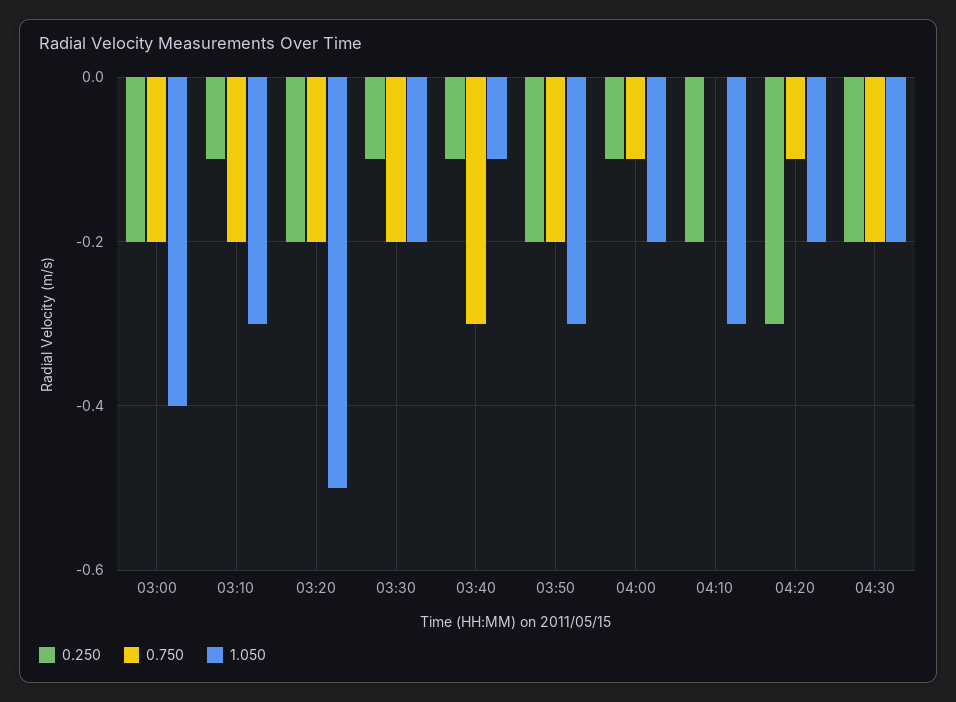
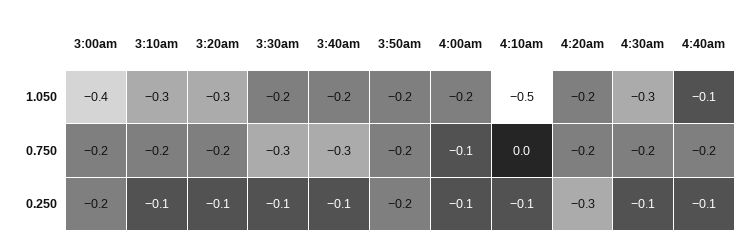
0.250, 03:20: -0.2 -> -0.1
1.050, 03:20: -0.5 -> -0.3
0.750, 03:30: -0.2 -> -0.3
1.050, 03:40: -0.1 -> -0.2
1.050, 03:50: -0.3 -> -0.2
0.250, 04:10: -0.2 -> -0.1
1.050, 04:10: -0.3 -> -0.5
0.750, 04:20: -0.1 -> -0.2
0.250, 04:30: -0.2 -> -0.1
1.050, 04:30: -0.2 -> -0.3
1.050, 4:40am: none -> -0.1
0.750, 4:40am: none -> -0.2
0.250, 4:40am: none -> -0.1

